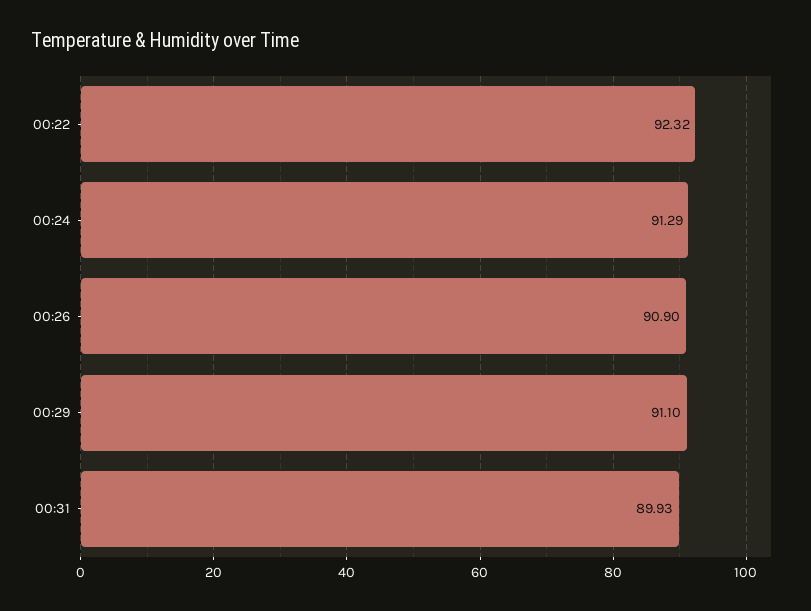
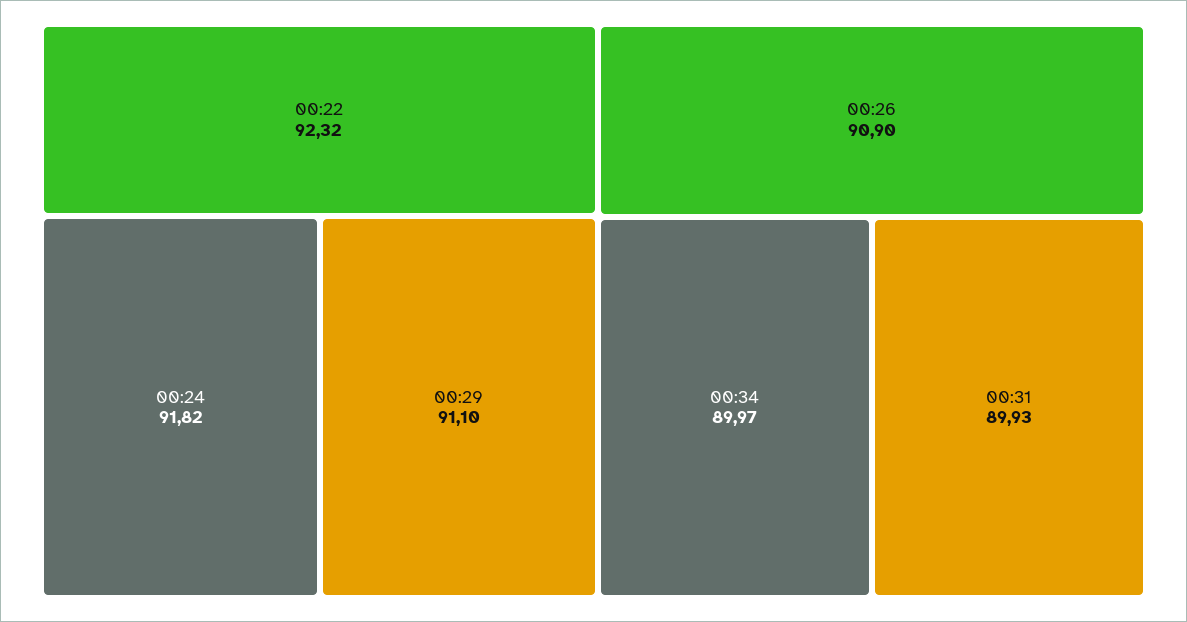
00:24: 91.29 -> 91.82
00:34: none -> 89.97

